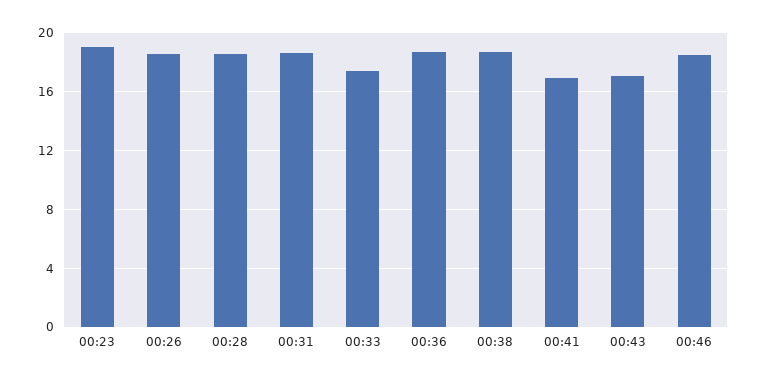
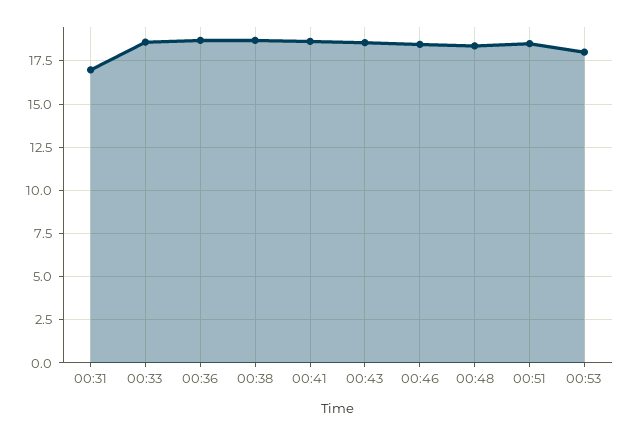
00:23: 19 -> none
00:26: 18.5 -> none
00:28: 18.5 -> none
00:31: 18.5 -> 17
00:33: 17.5 -> 18.5
00:41: 17 -> 18.5
00:43: 17 -> 18.5
00:48: none -> 18.5
00:51: none -> 18.5
00:53: none -> 18

